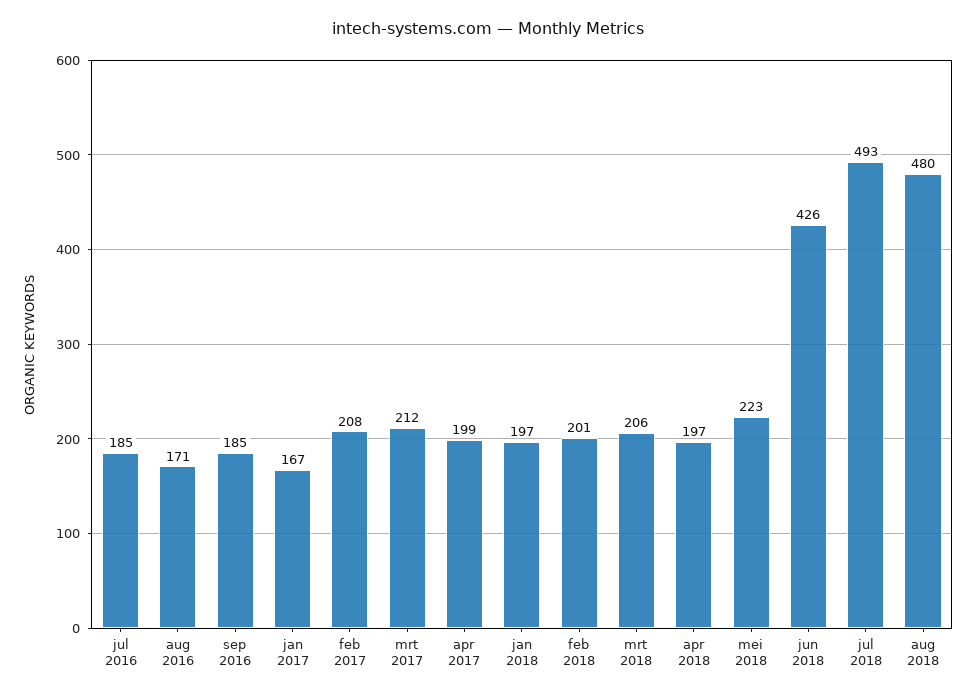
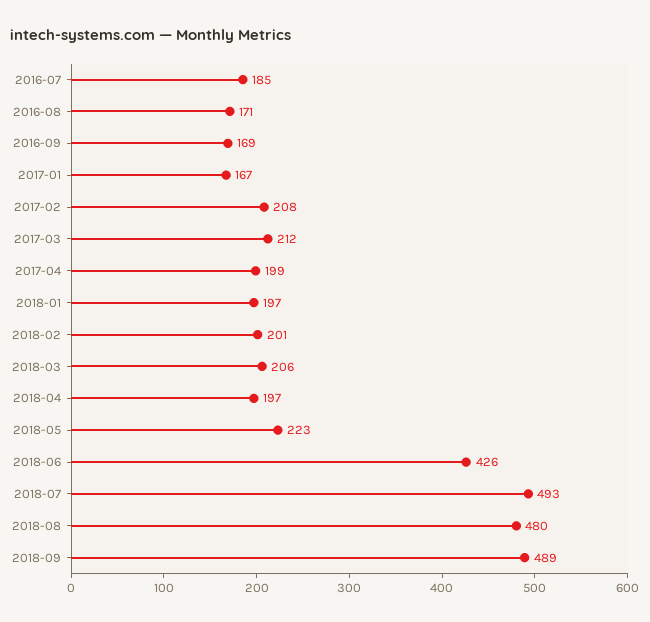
sep 2016: 185 -> 169
2018-09: none -> 489

